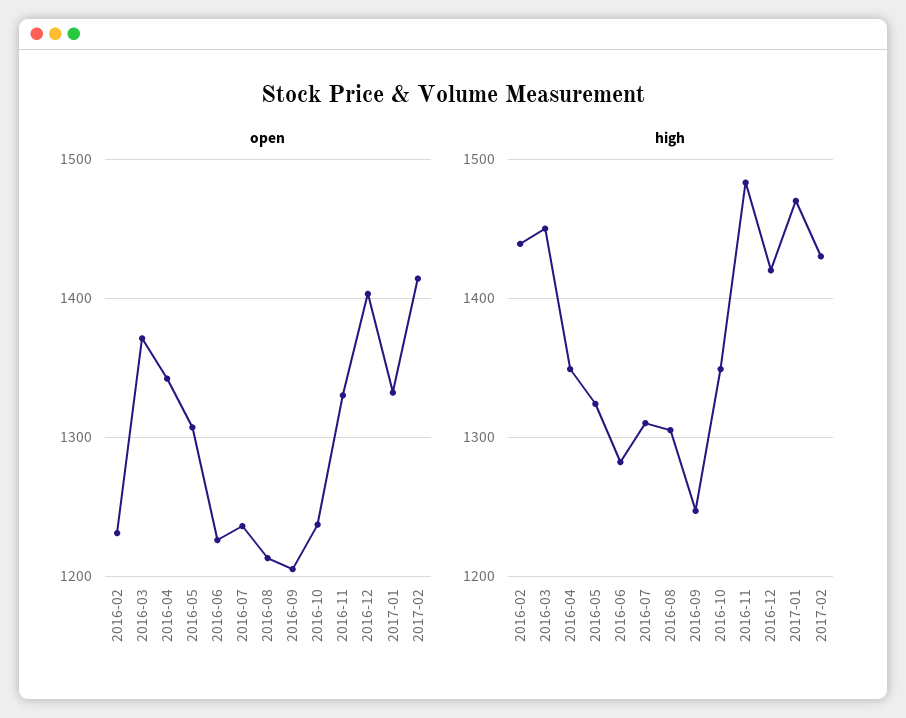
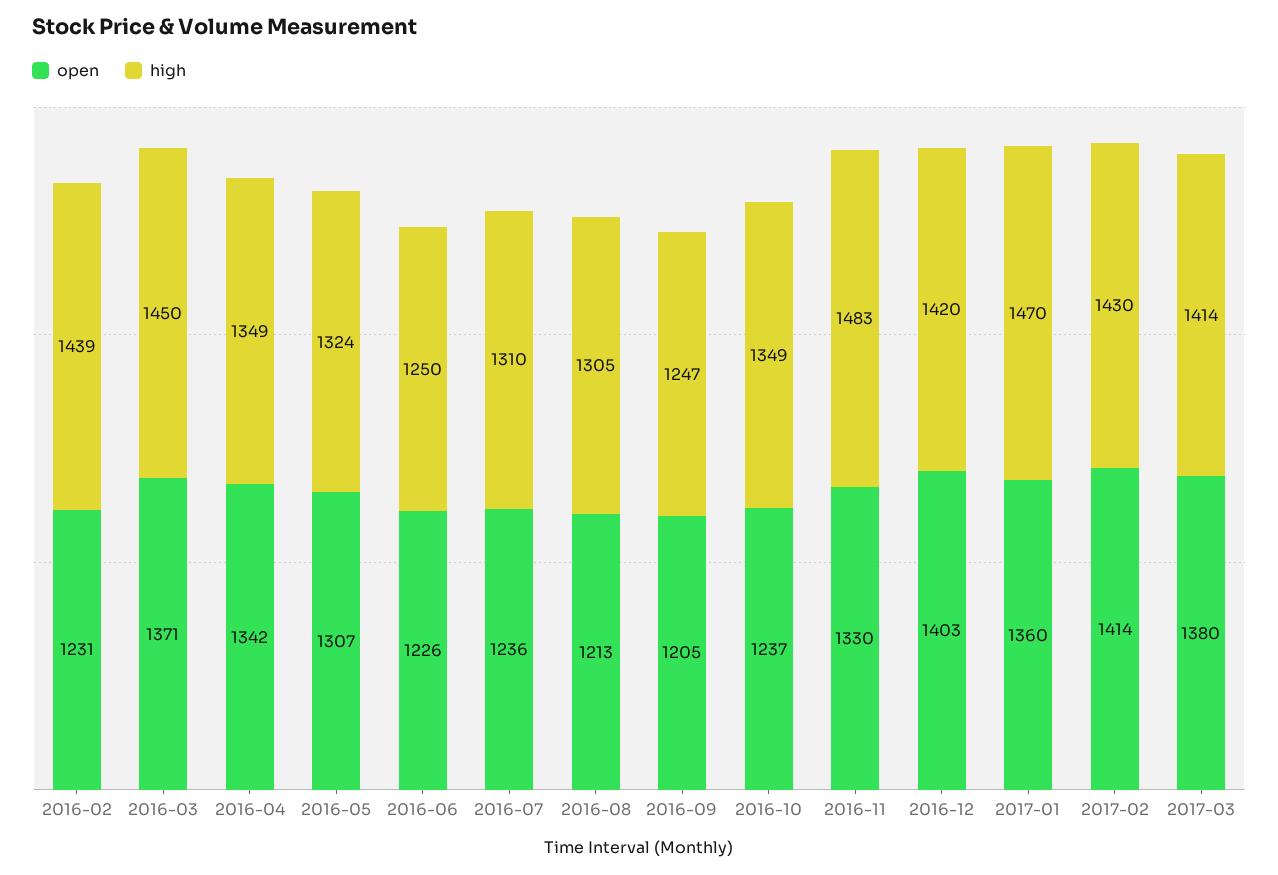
open, 2017-01: 1330 -> 1360
high, 2016-06: 1280 -> 1250
open, 2017-03: none -> 1380
high, 2017-03: none -> 1414

